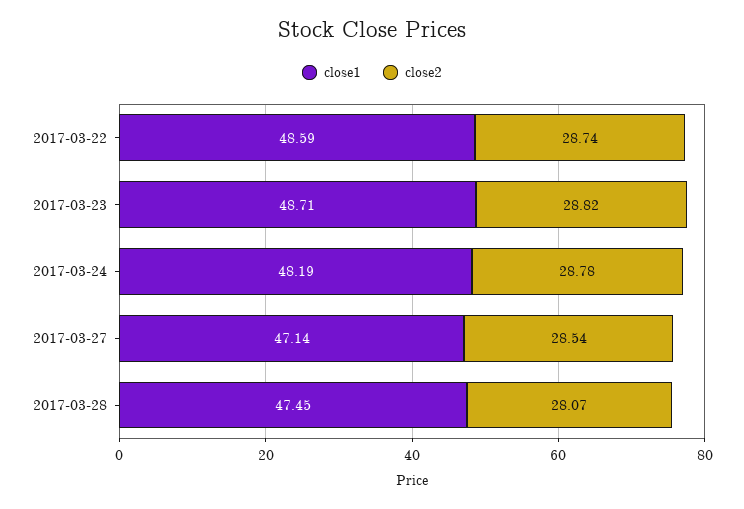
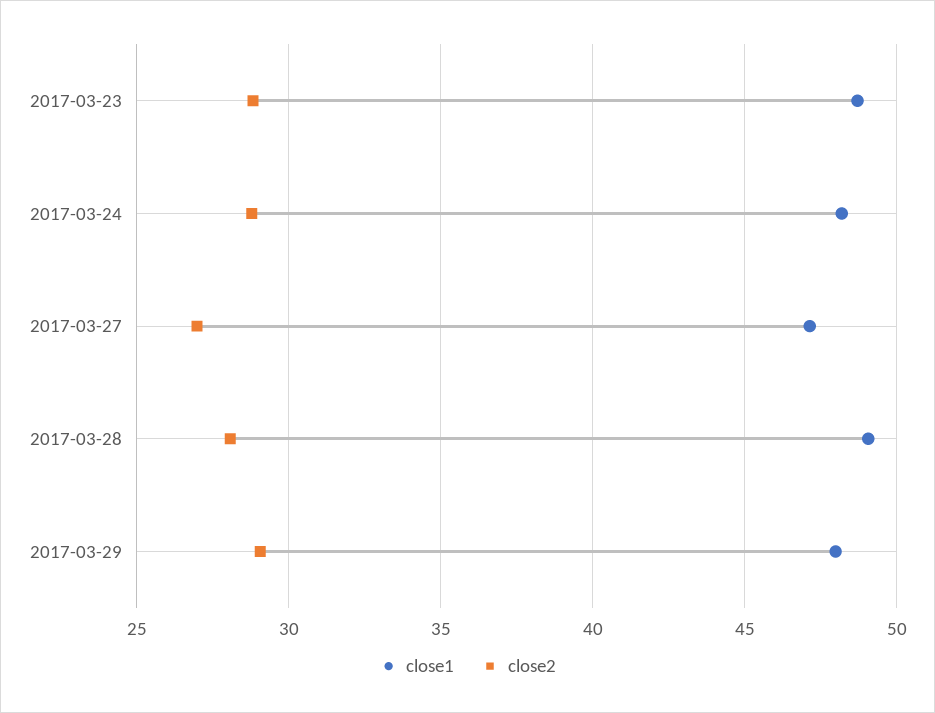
close1, 2017-03-22: 48.59 -> none
close2, 2017-03-22: 28.74 -> none
close2, 2017-03-27: 28.54 -> 27
close1, 2017-03-28: 47.45 -> 49
close1, 2017-03-29: none -> 48
close2, 2017-03-29: none -> 29

